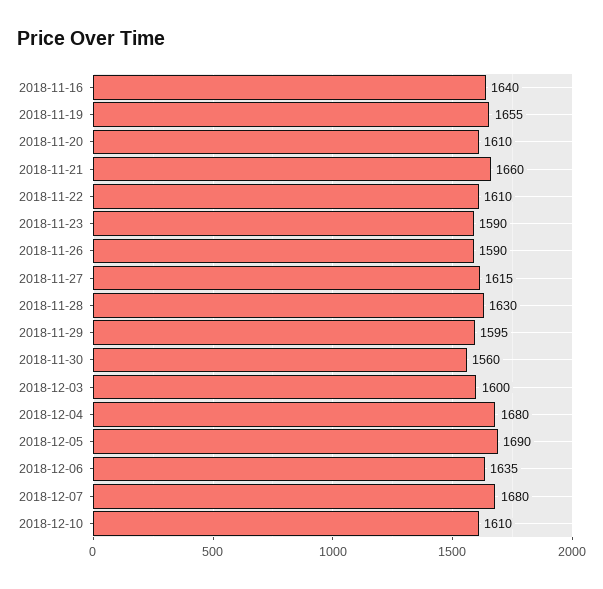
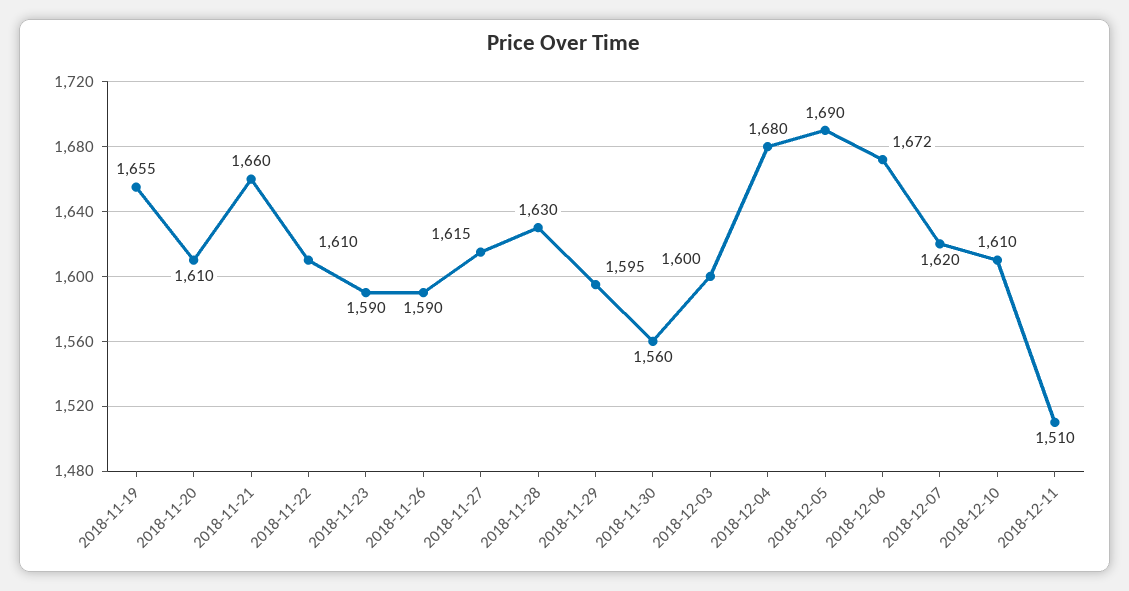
2018-11-16: 1640 -> none
2018-12-06: 1635 -> 1672
2018-12-07: 1680 -> 1620
2018-12-11: none -> 1510

